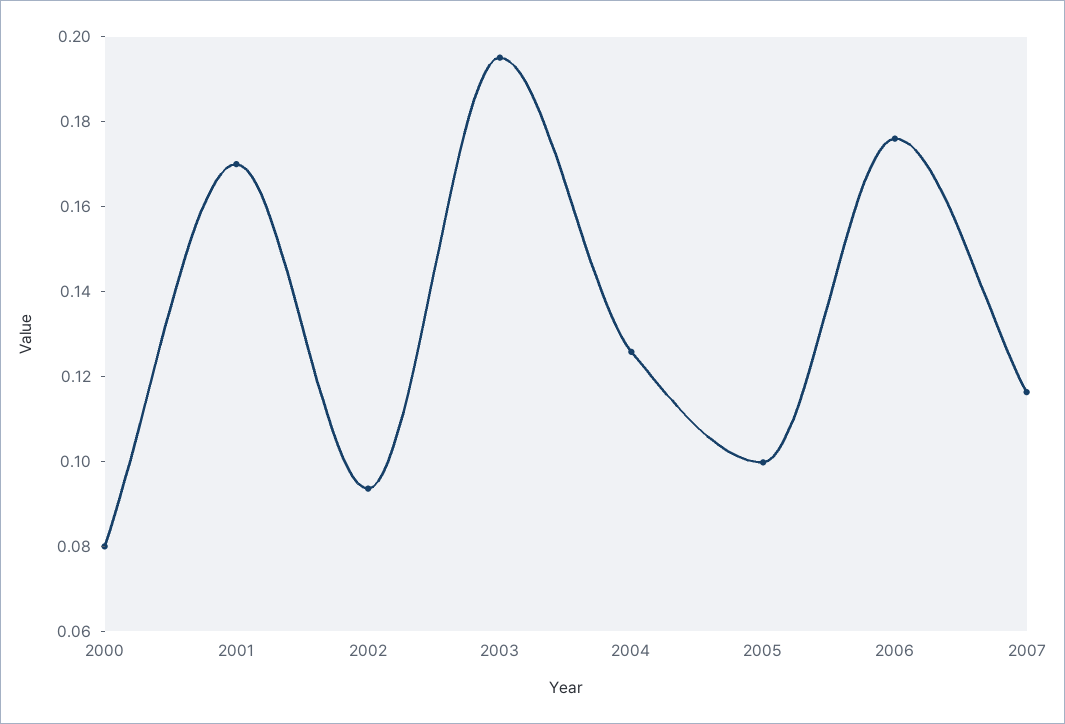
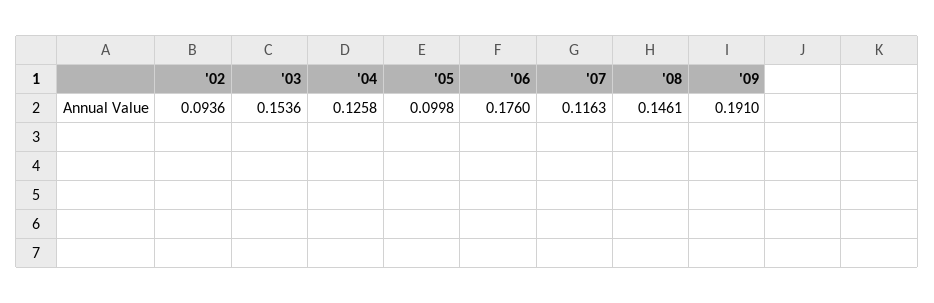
2000: 0.08 -> none
2001: 0.17 -> none
2003: 0.195 -> 0.1536
'08: none -> 0.1461
'09: none -> 0.191

